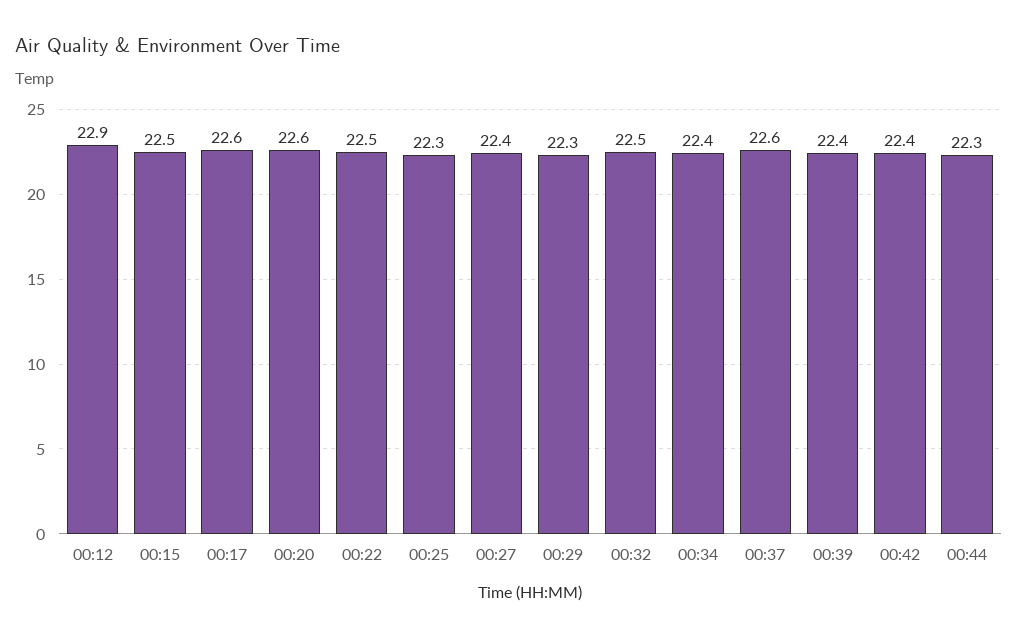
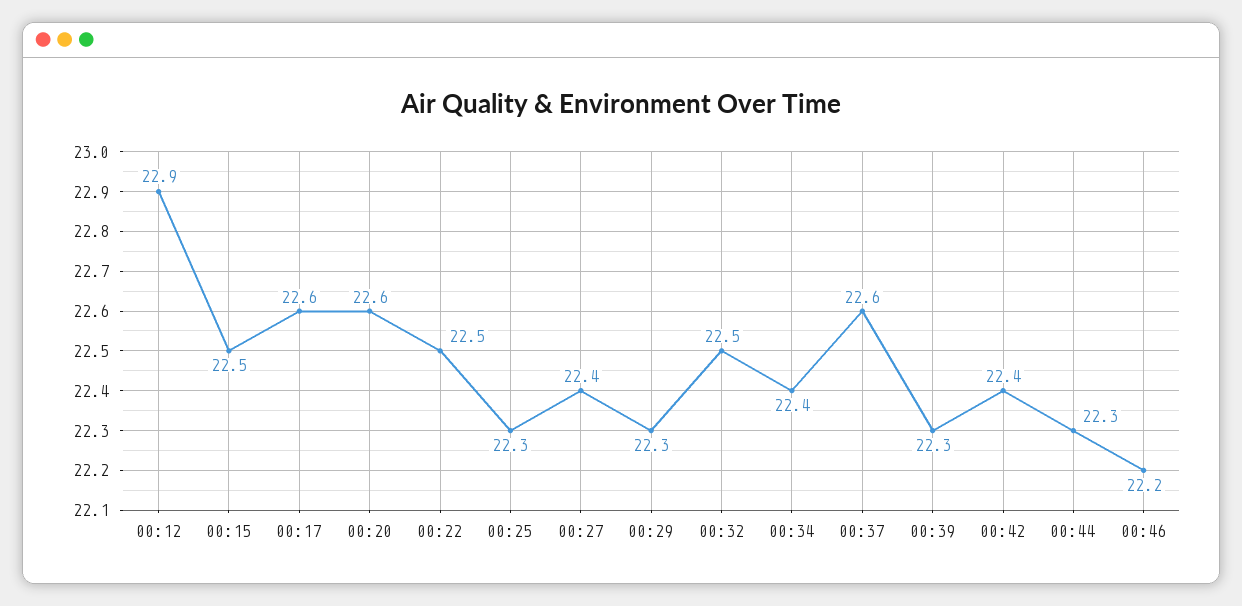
00:39: 22.4 -> 22.3
00:46: none -> 22.2

